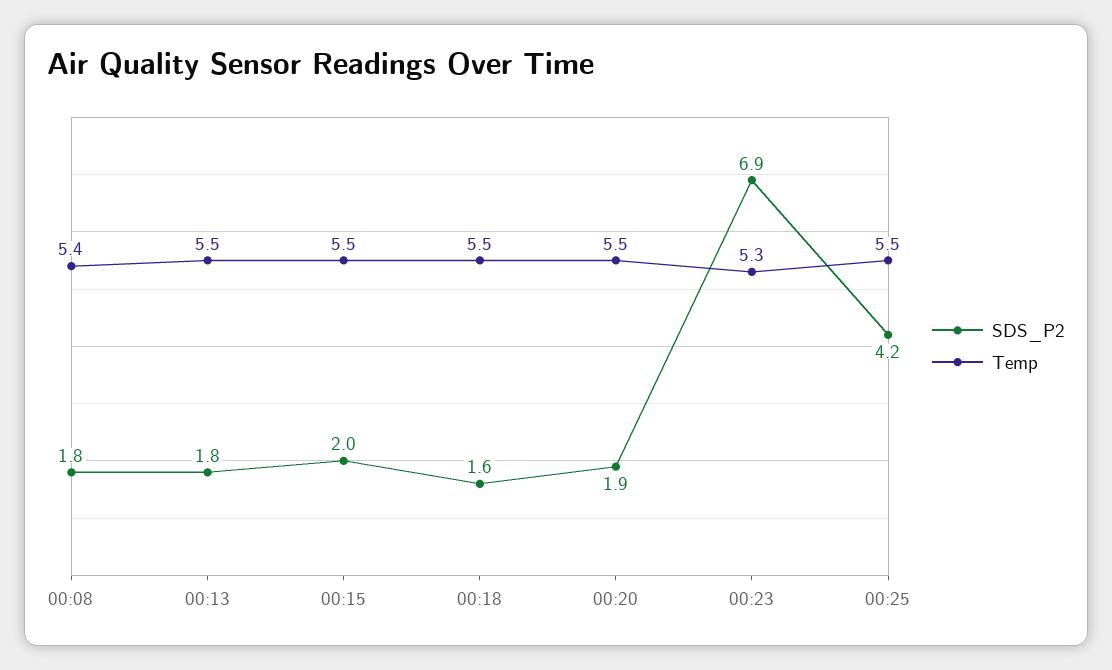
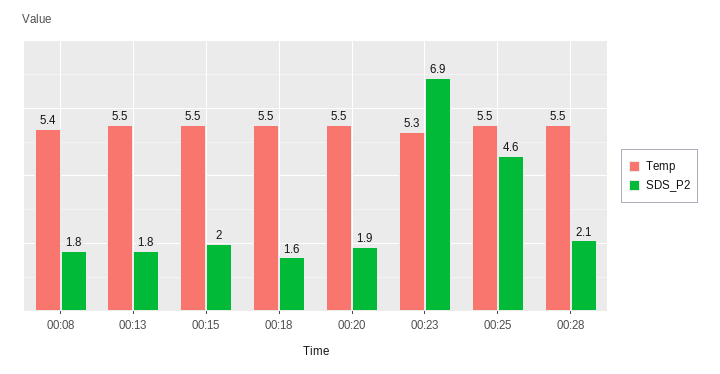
SDS_P2, 00:25: 4.2 -> 4.6
Temp, 00:28: none -> 5.5
SDS_P2, 00:28: none -> 2.1

